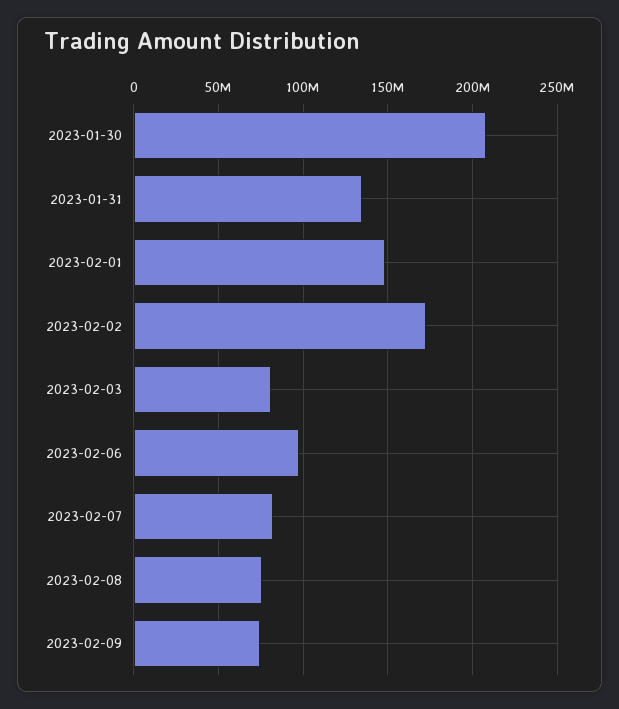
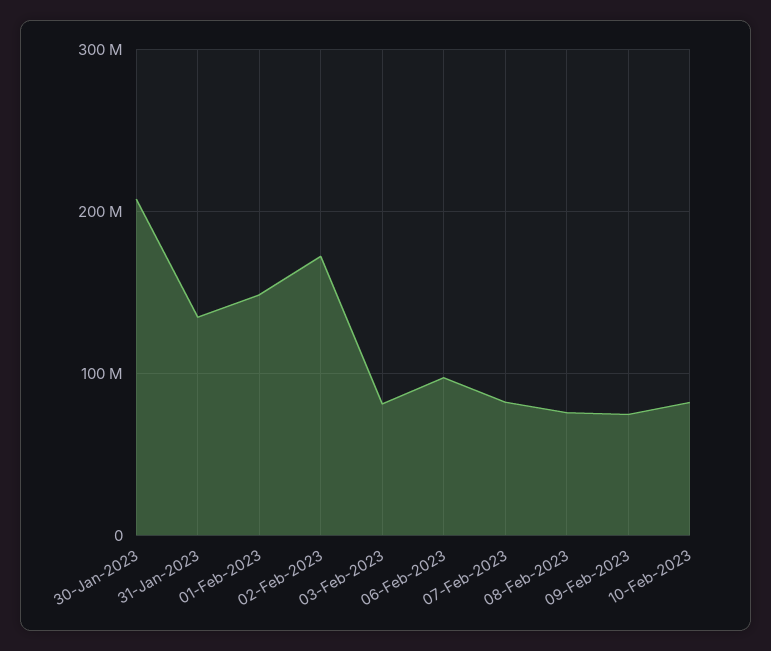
10-Feb-2023: none -> 80000000

